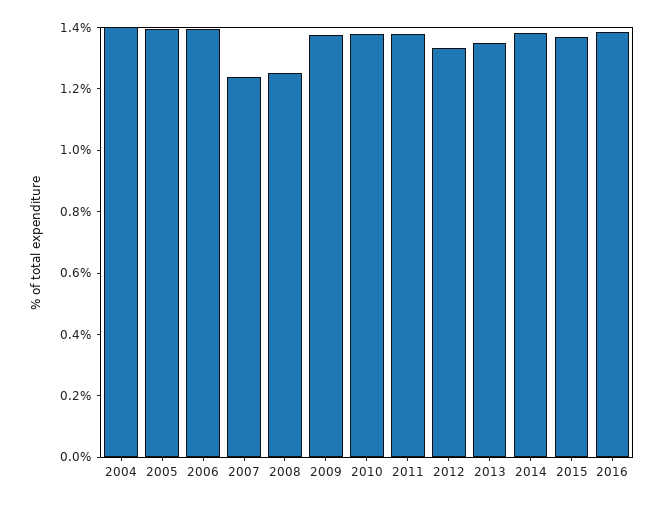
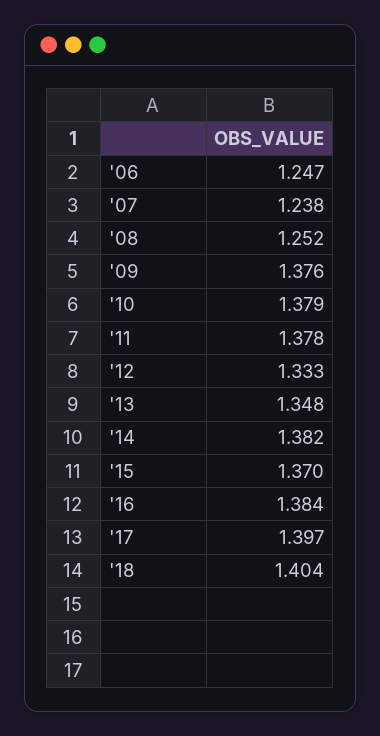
2004: 1.4 -> none
2005: 1.4 -> none
2006: 1.4 -> 1.247
'17: none -> 1.397
'18: none -> 1.404

